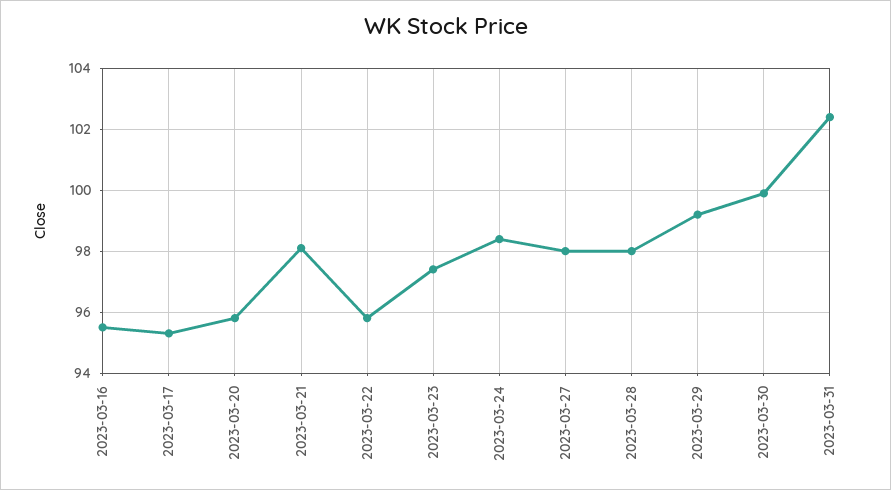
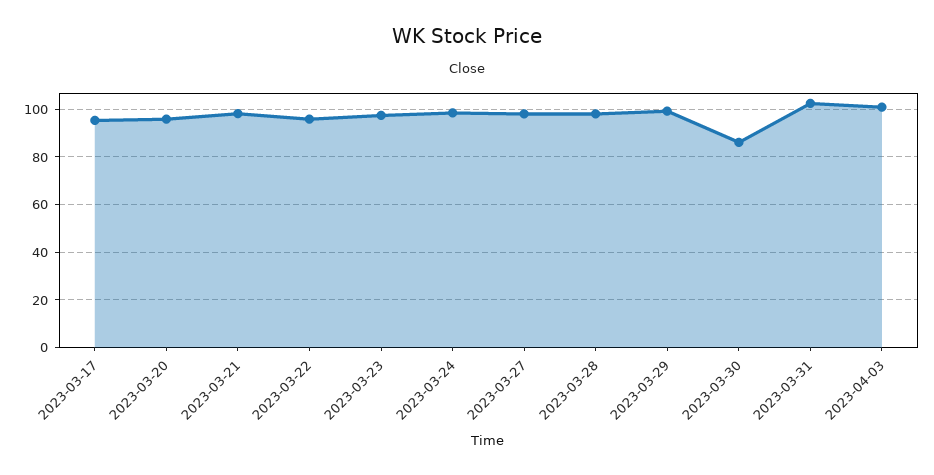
2023-03-16: 95.5 -> none
2023-03-30: 100 -> 85
2023-04-03: none -> 100

